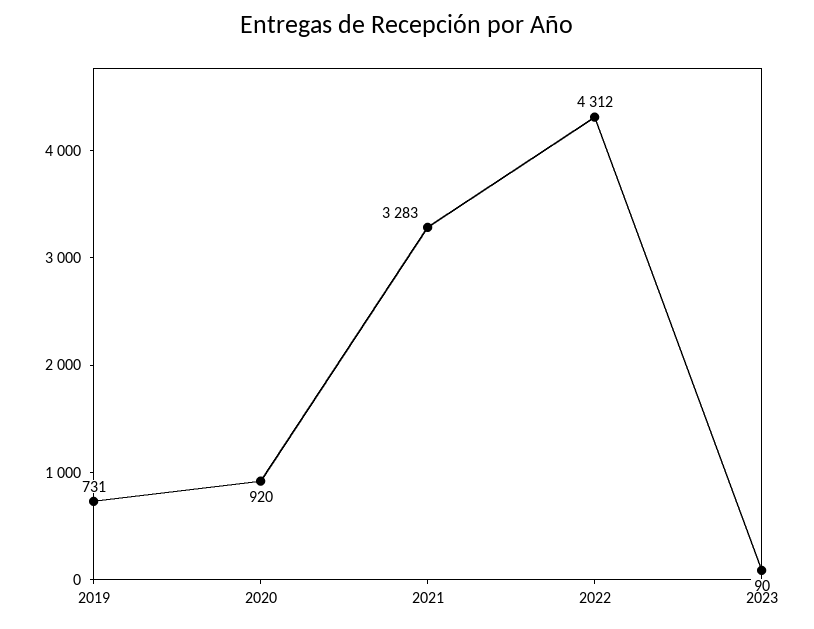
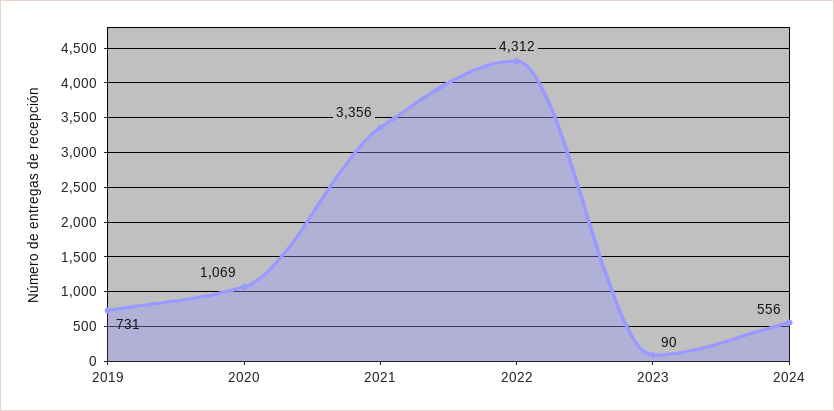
2020: 920 -> 1069
2021: 3283 -> 3356
2024: none -> 556

